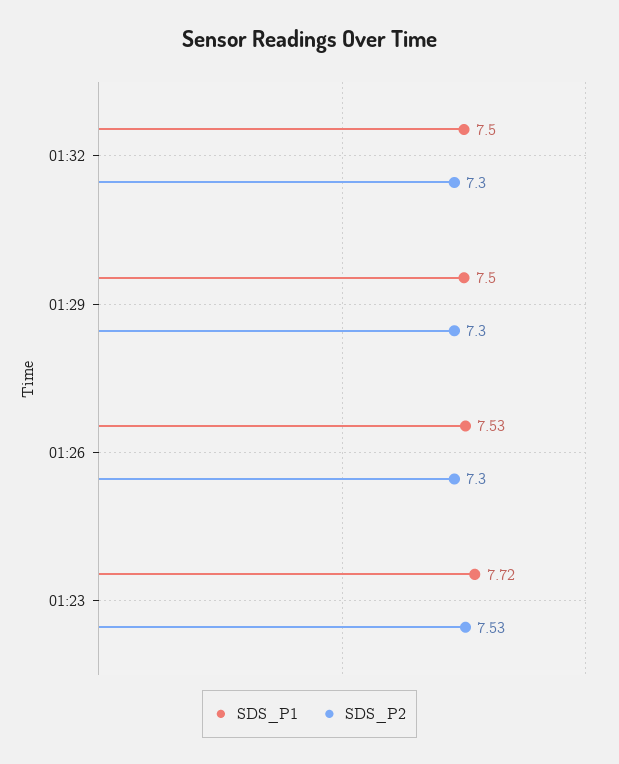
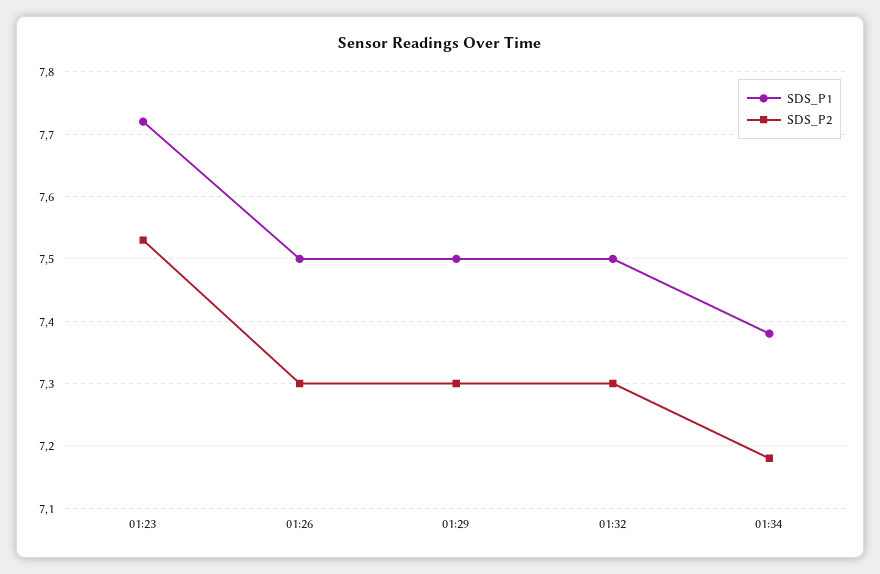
SDS_P1, 01:26: 7.53 -> 7.5
SDS_P1, 01:34: none -> 7.38
SDS_P2, 01:34: none -> 7.18

